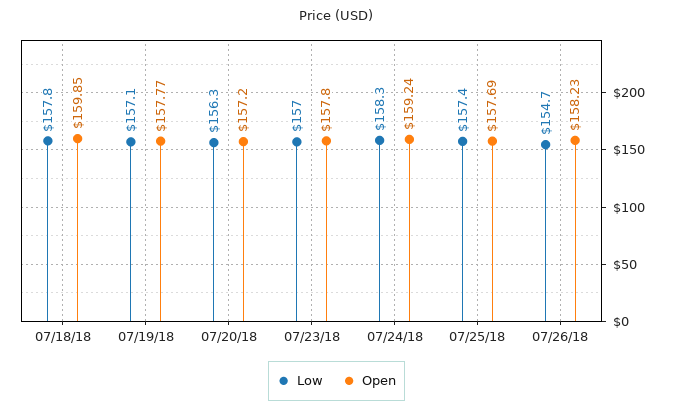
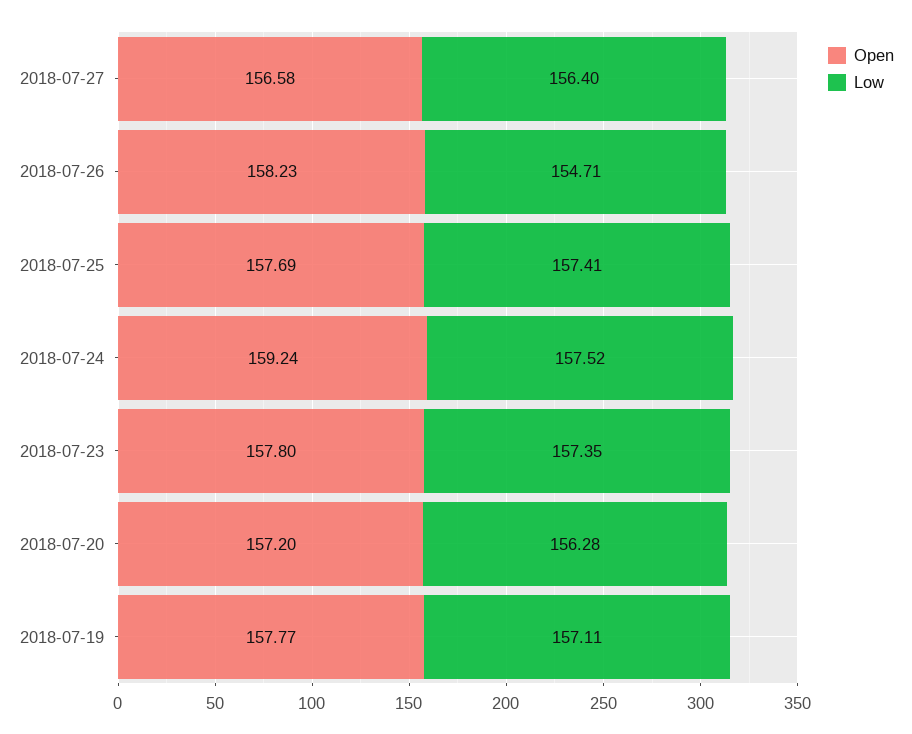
Low, 07/18/18: 157.8 -> none
Open, 07/18/18: 159.85 -> none
Low, 07/23/18: 157 -> 157.35
Low, 07/24/18: 158.3 -> 157.52
Open, 2018-07-27: none -> 156.58
Low, 2018-07-27: none -> 156.4

